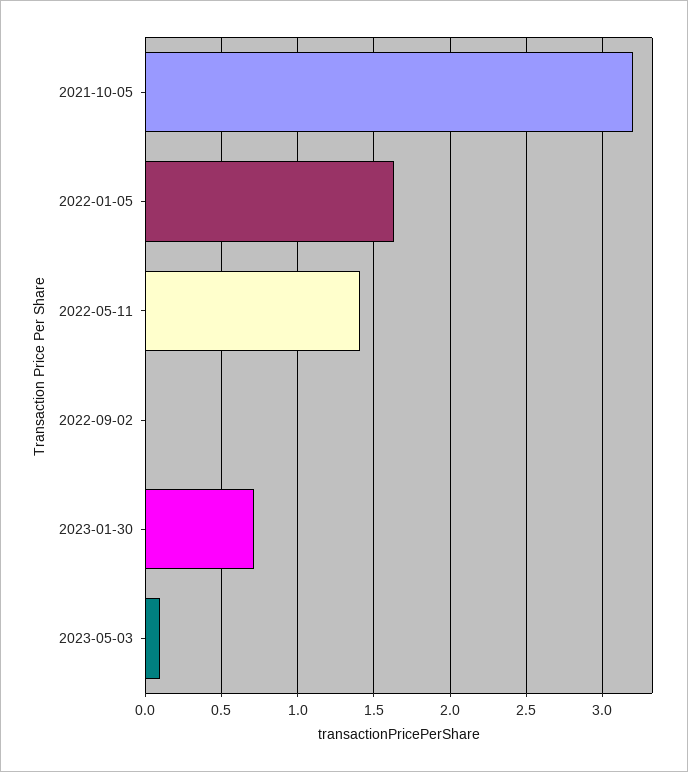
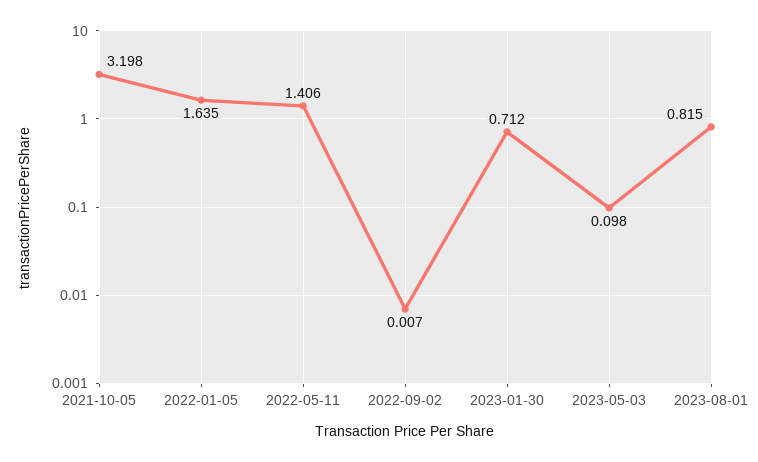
2023-08-01: none -> 0.815

